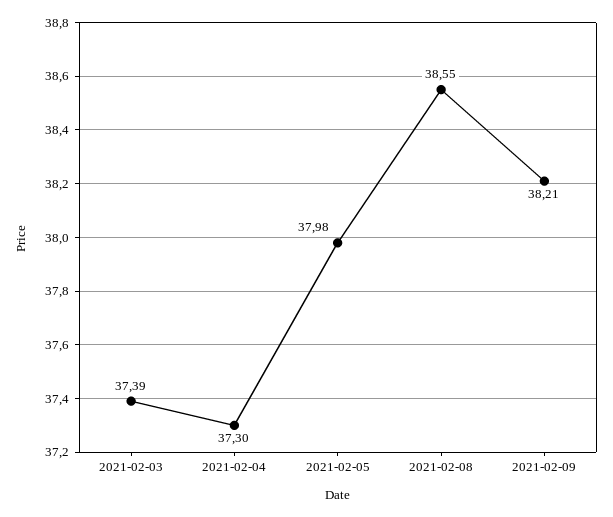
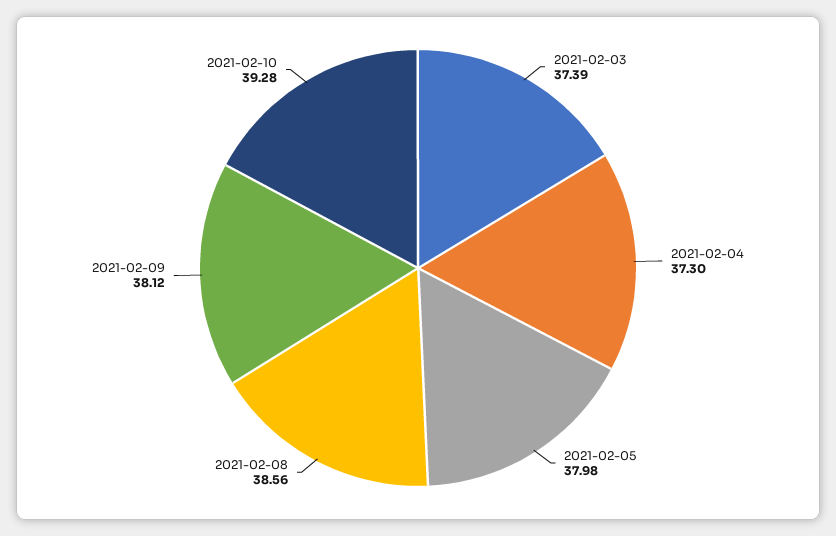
2021-02-08: 38.55 -> 38.56
2021-02-09: 38.21 -> 38.12
2021-02-10: none -> 39.28

